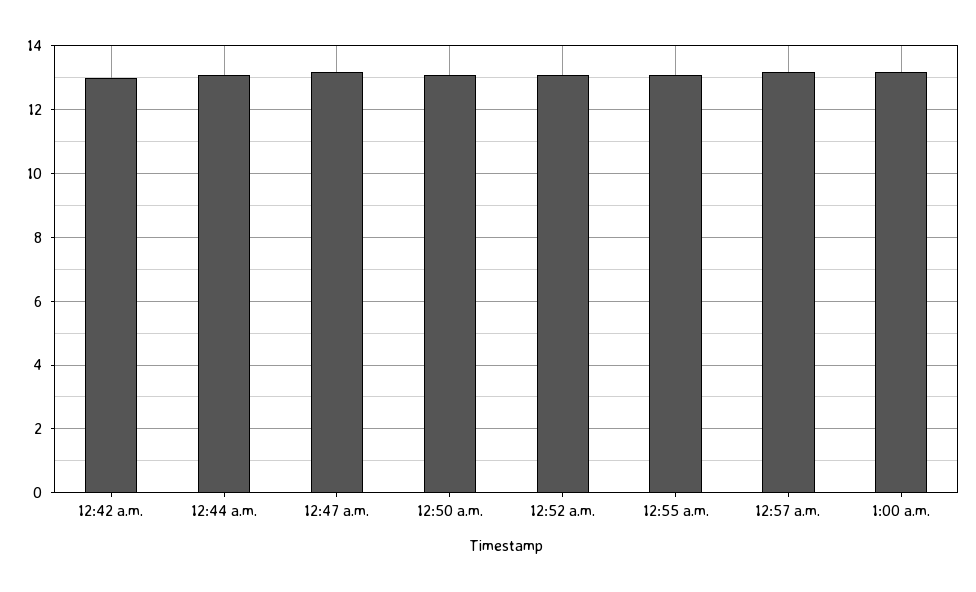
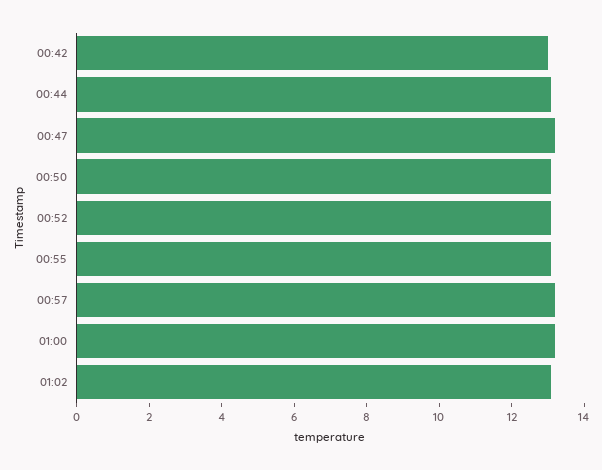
01:02: none -> 13

